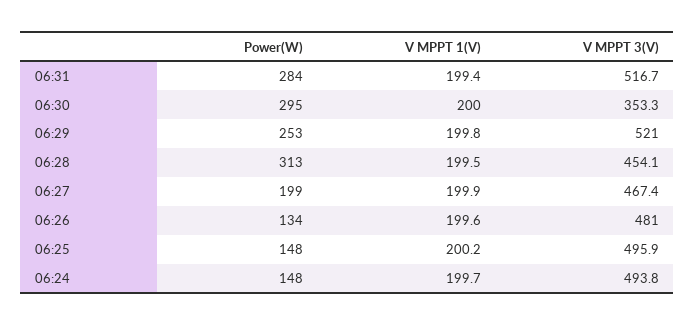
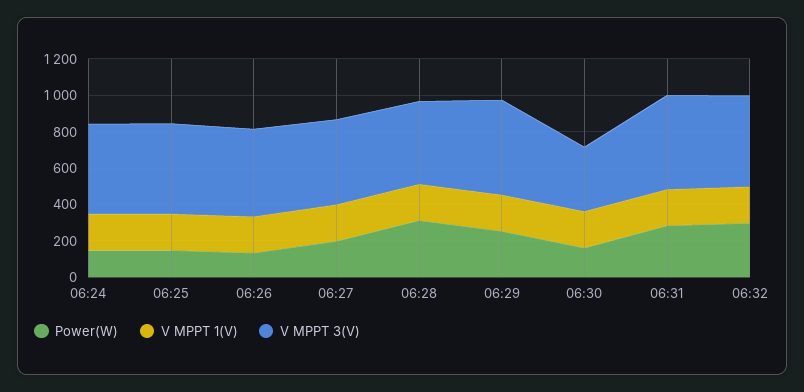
Power(W), 06:30: 295 -> 150
Power(W), 06:32: none -> 300
V MPPT 1(V), 06:32: none -> 200
V MPPT 3(V), 06:32: none -> 500

